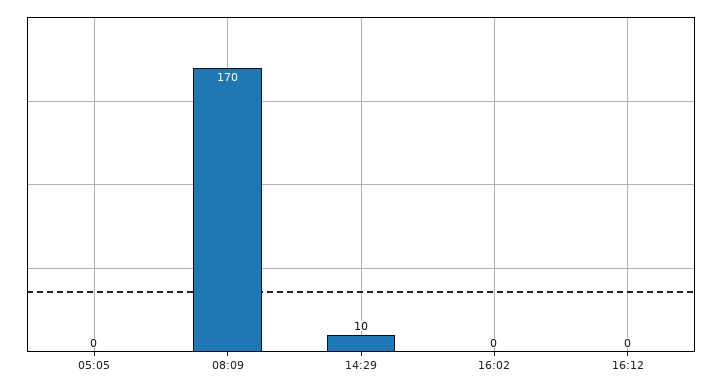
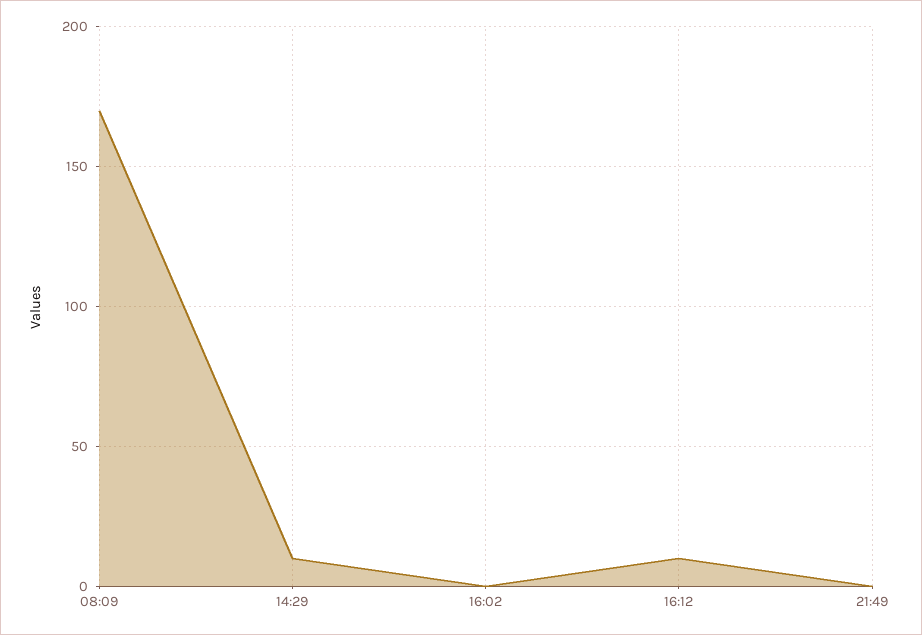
05:05: 0 -> none
16:12: 0 -> 10
21:49: none -> 0

